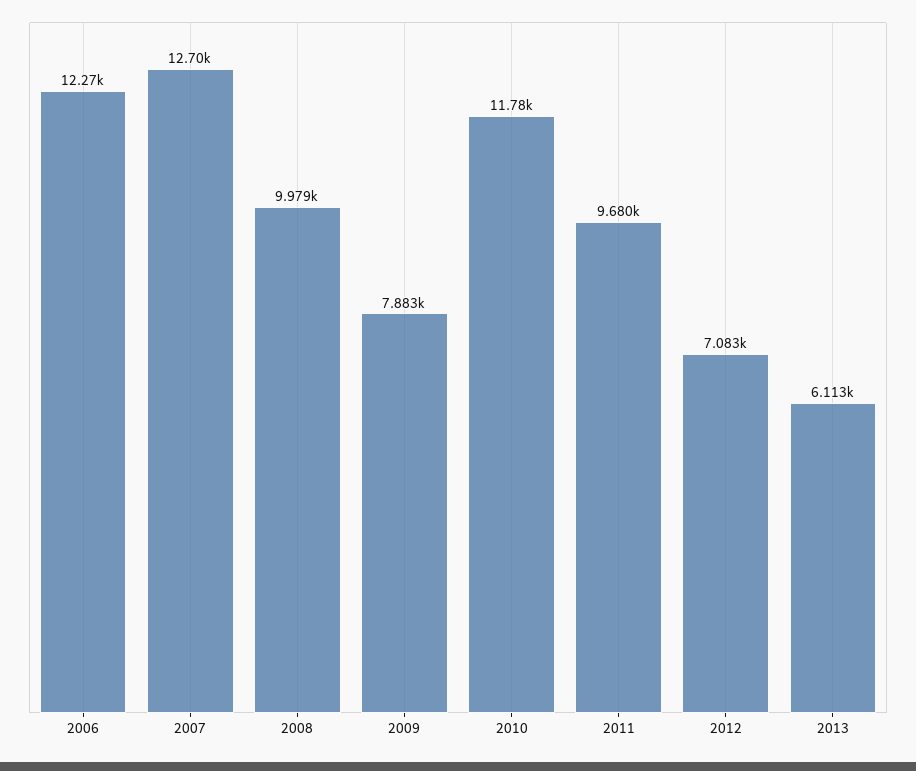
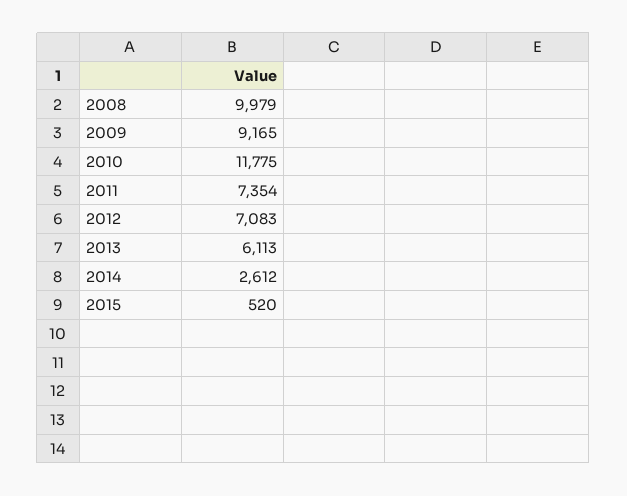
2006: 12270 -> none
2007: 12700 -> none
2009: 7883 -> 9165
2011: 9680 -> 7354
2014: none -> 2612
2015: none -> 520

